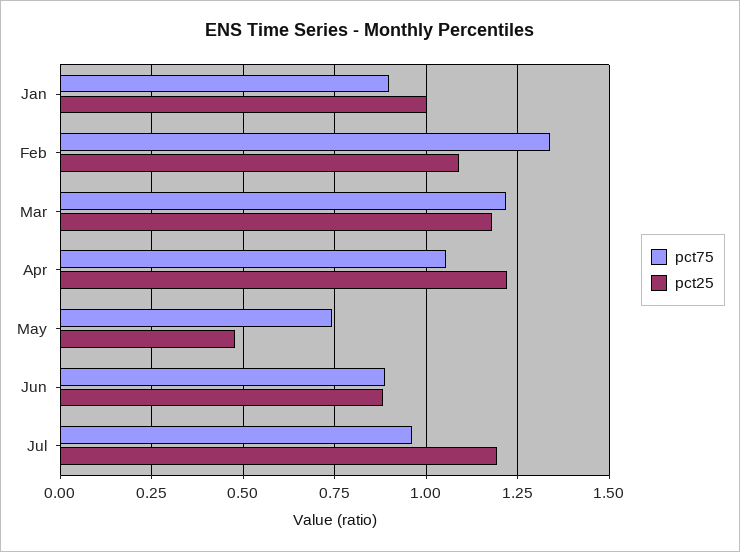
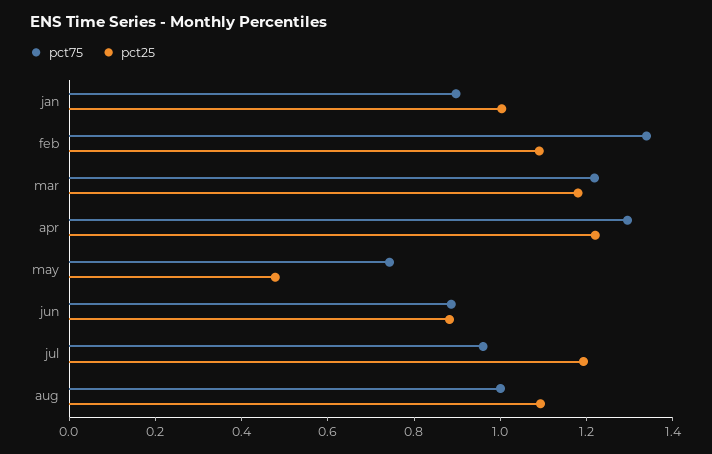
pct75, Apr: 1.05 -> 1.3
pct75, aug: none -> 1
pct25, aug: none -> 1.1

